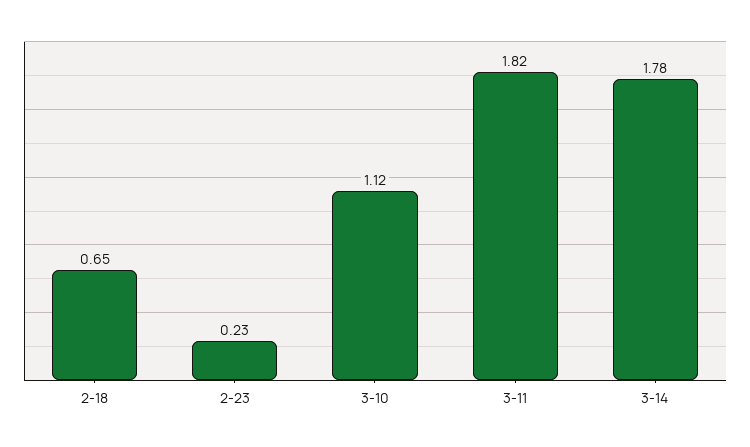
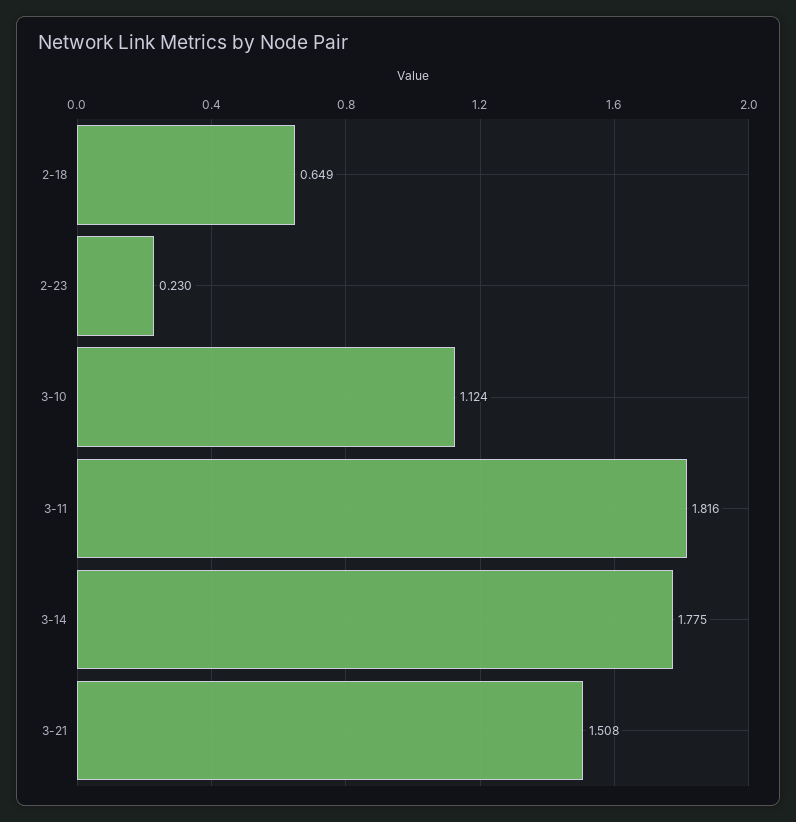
3-21: none -> 1.508

